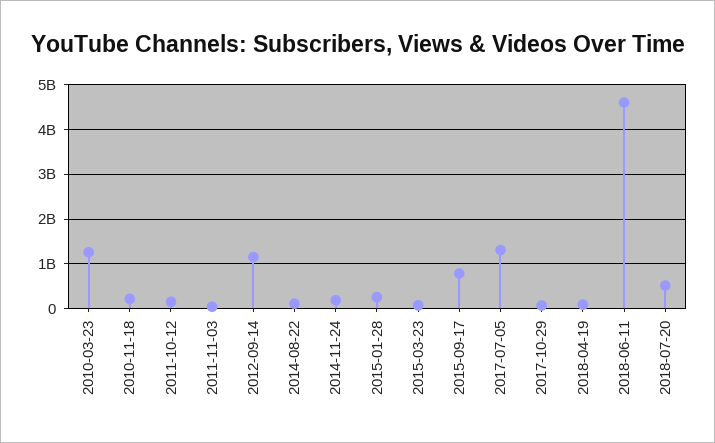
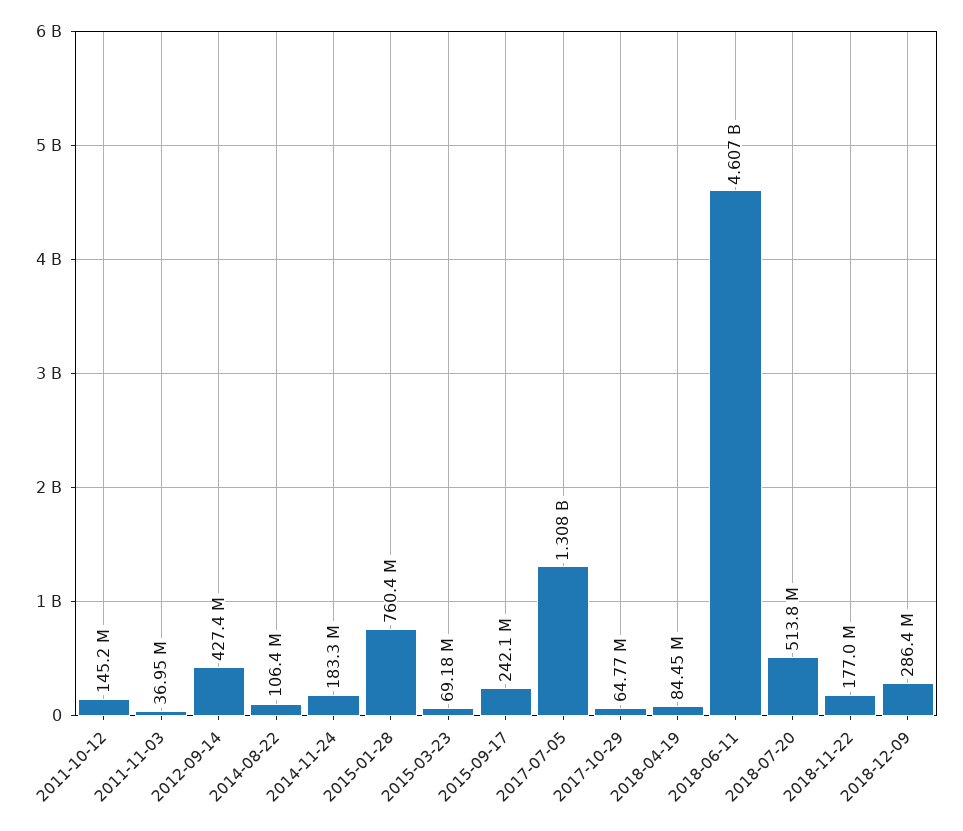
2010-03-23: 1200000000 -> none
2010-11-18: 200000000 -> none
2012-09-14: 1200000000 -> 427400000
2015-01-28: 200000000 -> 760400000
2015-09-17: 800000000 -> 242100000
2018-11-22: none -> 177000000
2018-12-09: none -> 286400000

